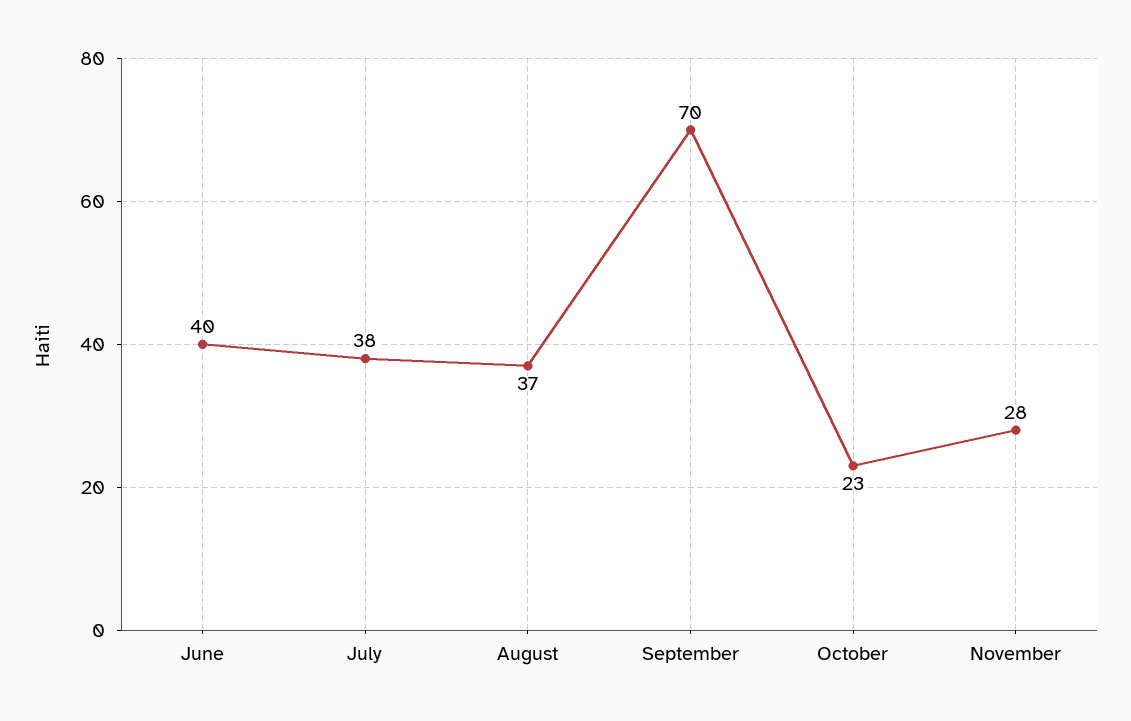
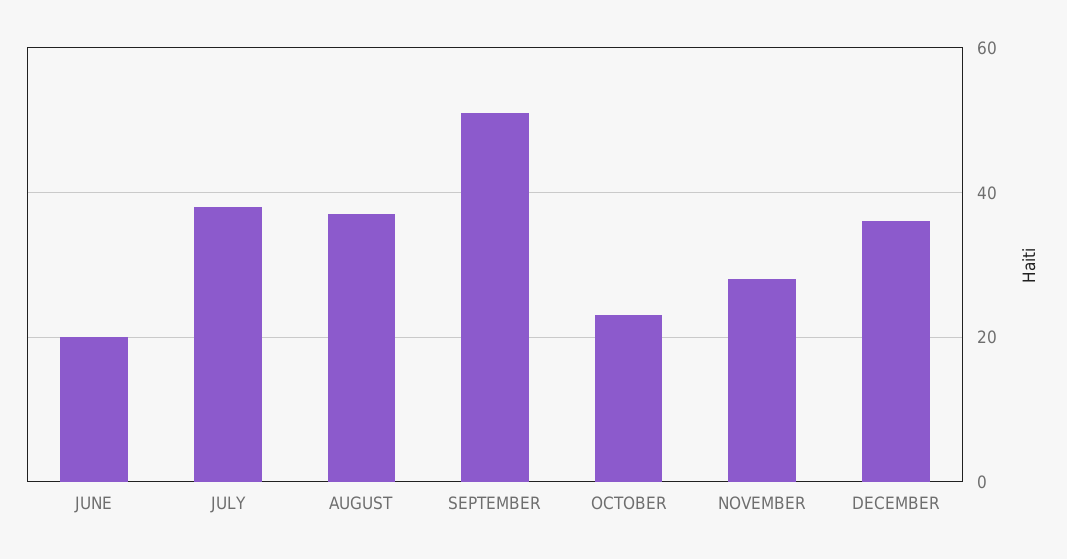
June: 40 -> 20
September: 70 -> 50
DECEMBER: none -> 35

